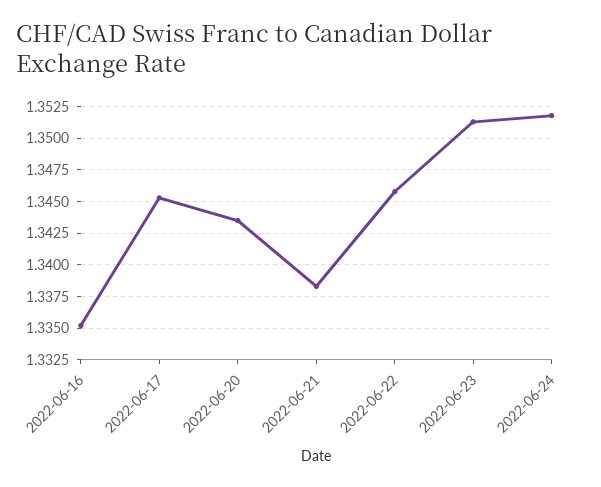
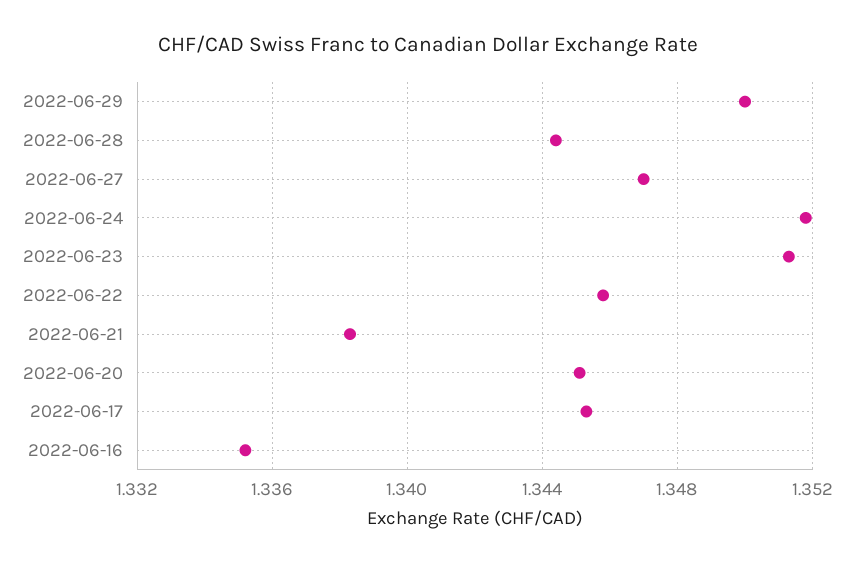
2022-06-20: 1.3435 -> 1.345
2022-06-29: none -> 1.35
2022-06-28: none -> 1.3445
2022-06-27: none -> 1.347

